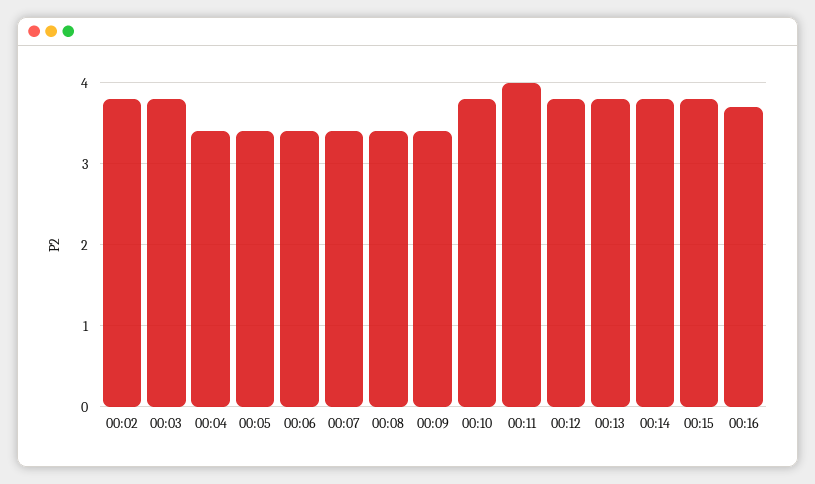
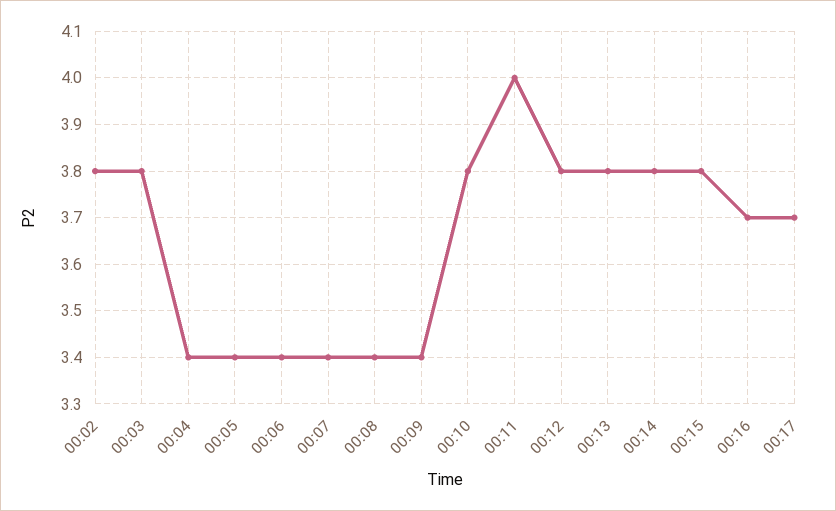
00:17: none -> 3.7

